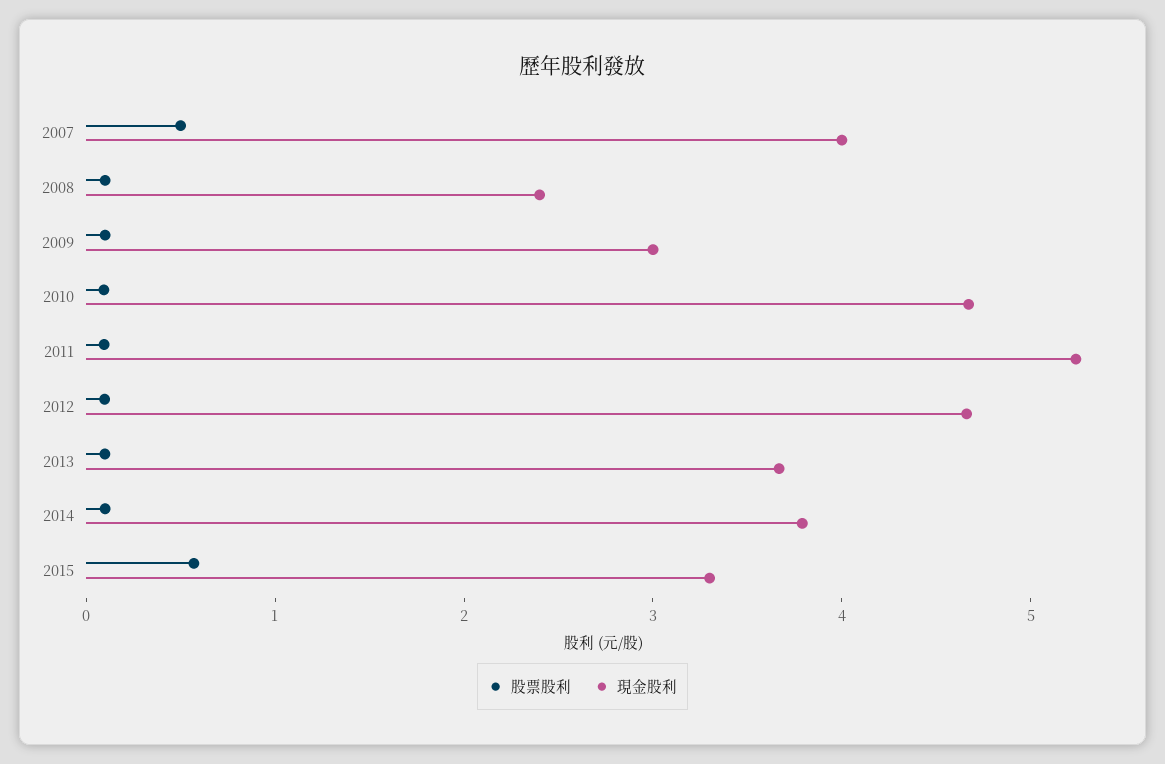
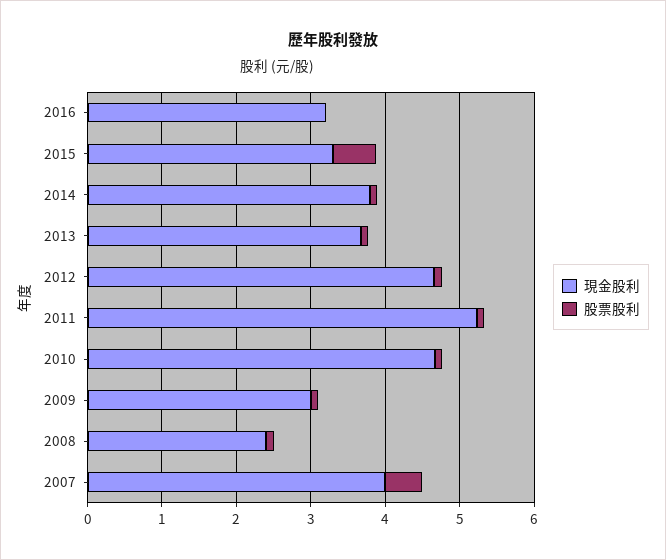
現金股利, 2016: none -> 3.2
股票股利, 2016: none -> 0

